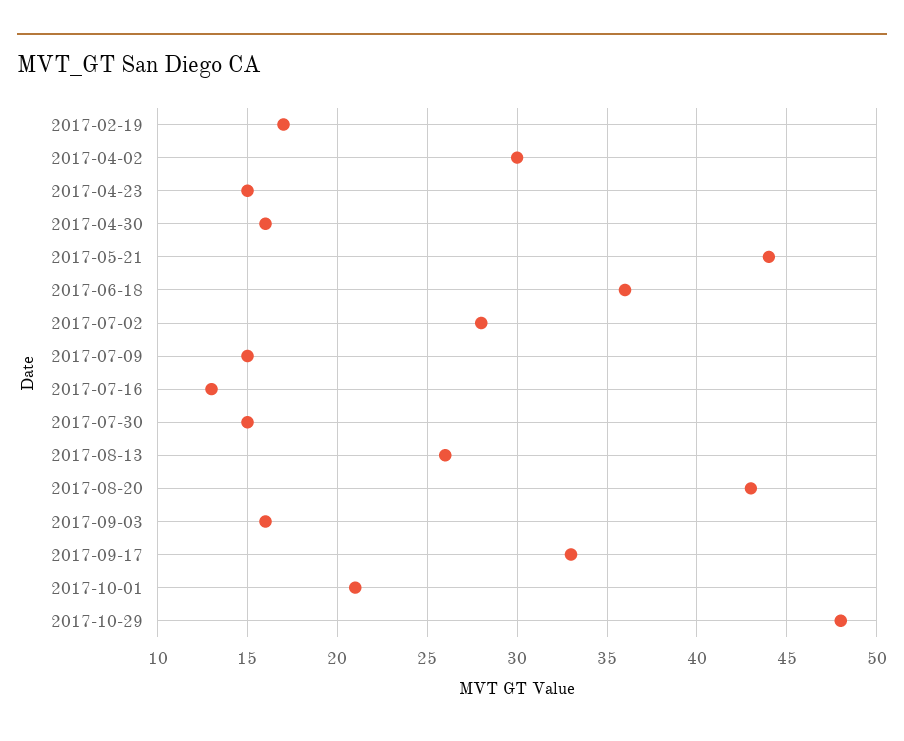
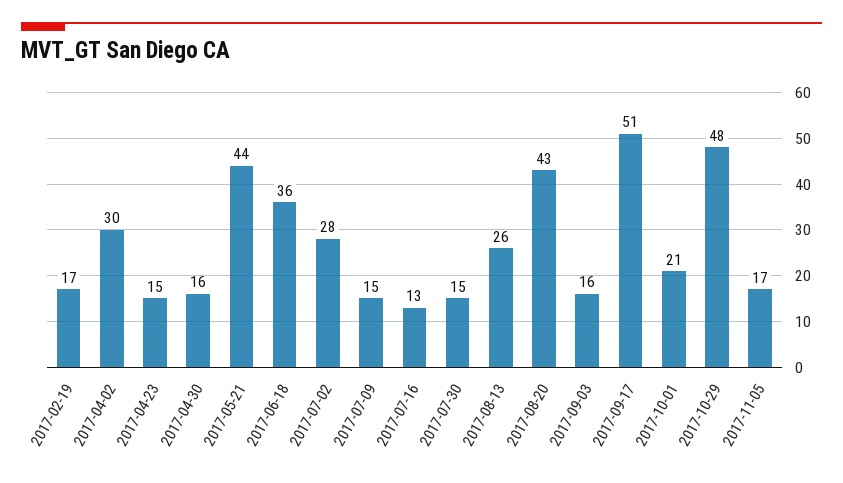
2017-09-17: 33 -> 51
2017-11-05: none -> 17

